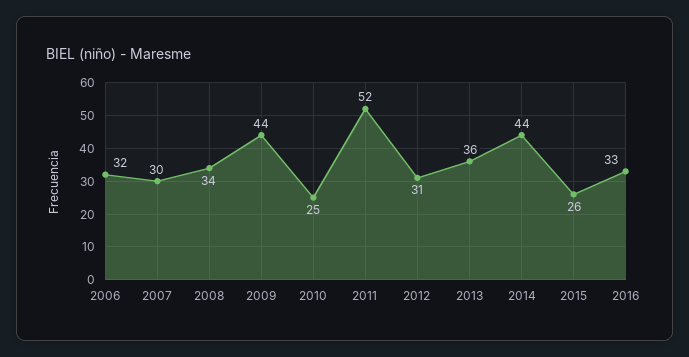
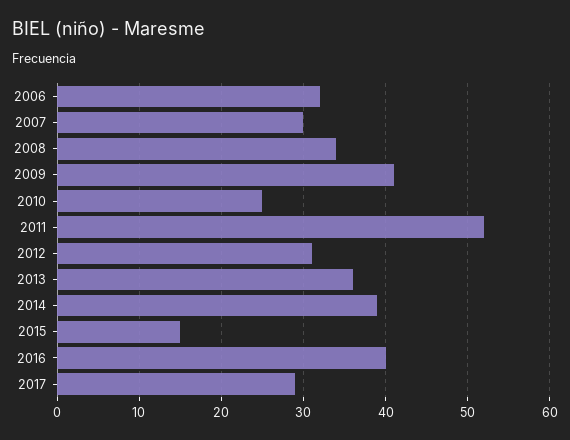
2009: 44 -> 41
2014: 44 -> 39
2015: 26 -> 15
2016: 33 -> 40
2017: none -> 29

